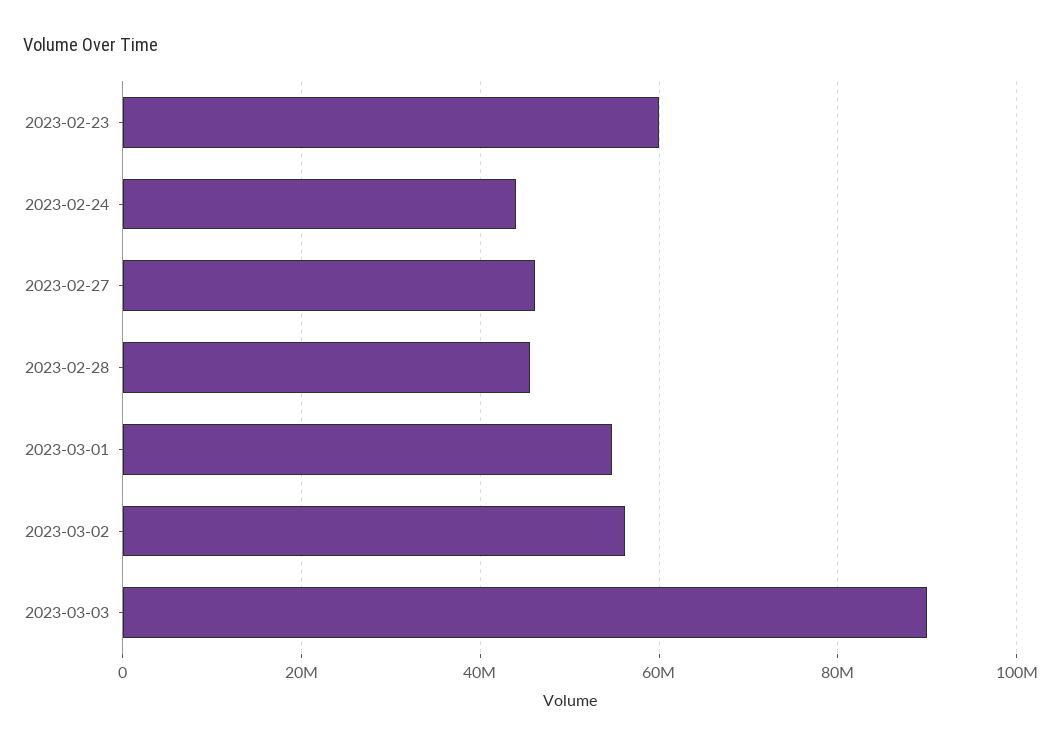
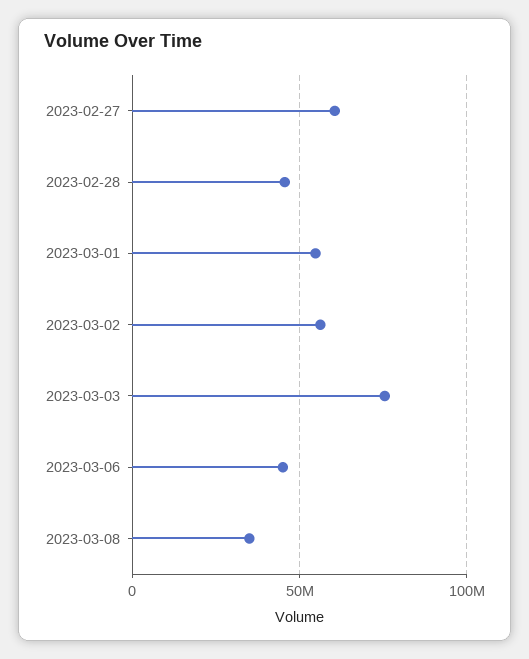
2023-02-23: 60000000 -> none
2023-02-24: 44000000 -> none
2023-02-27: 46000000 -> 60000000
2023-03-03: 90000000 -> 75000000
2023-03-06: none -> 45000000
2023-03-08: none -> 35000000

